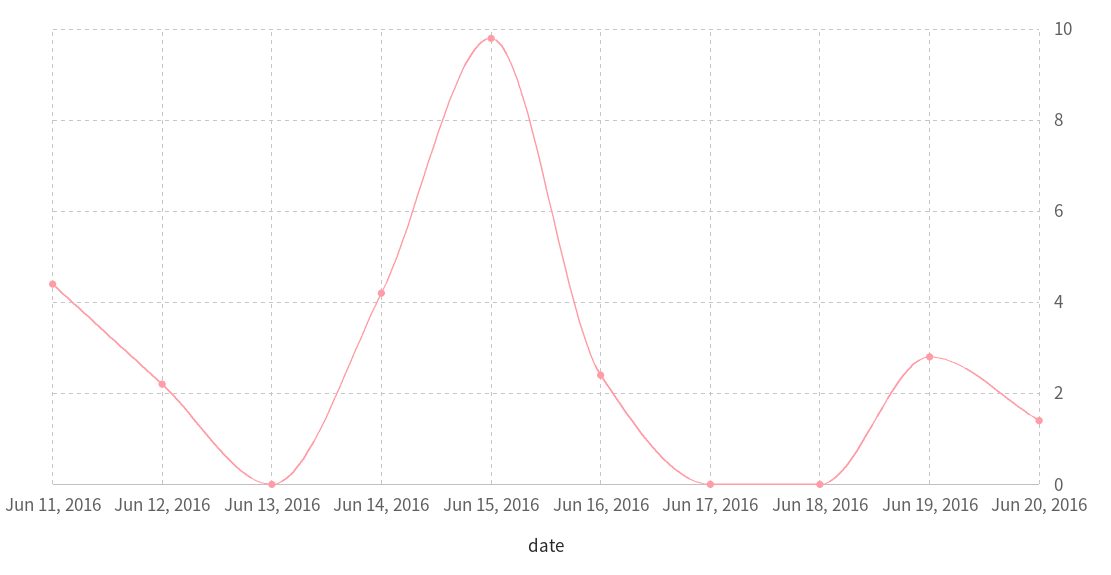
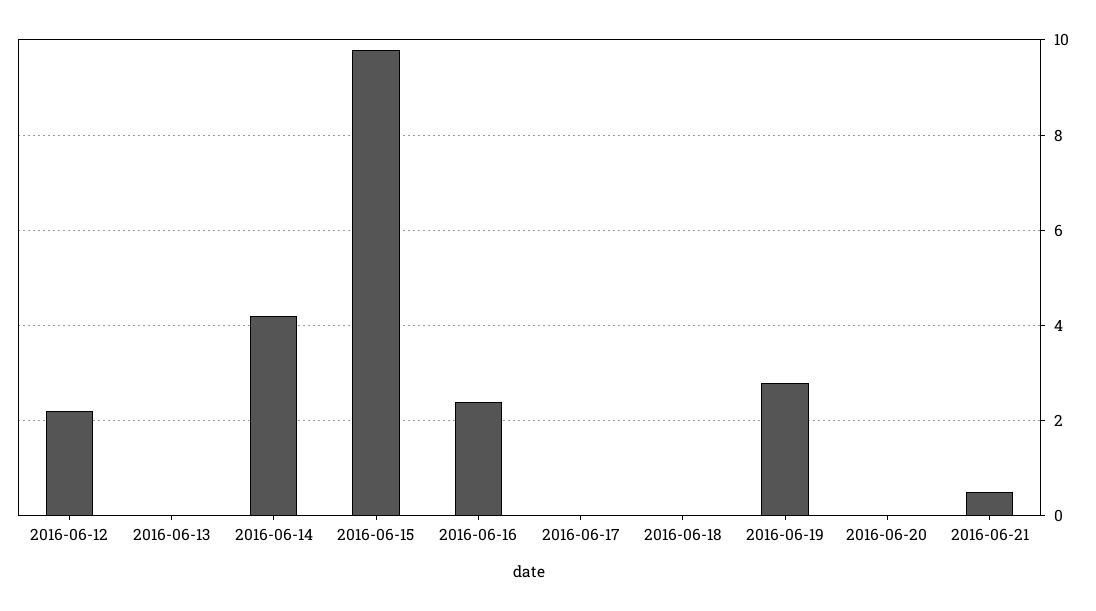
Jun 11, 2016: 4.5 -> none
Jun 20, 2016: 1.5 -> 0
2016-06-21: none -> 0.5

